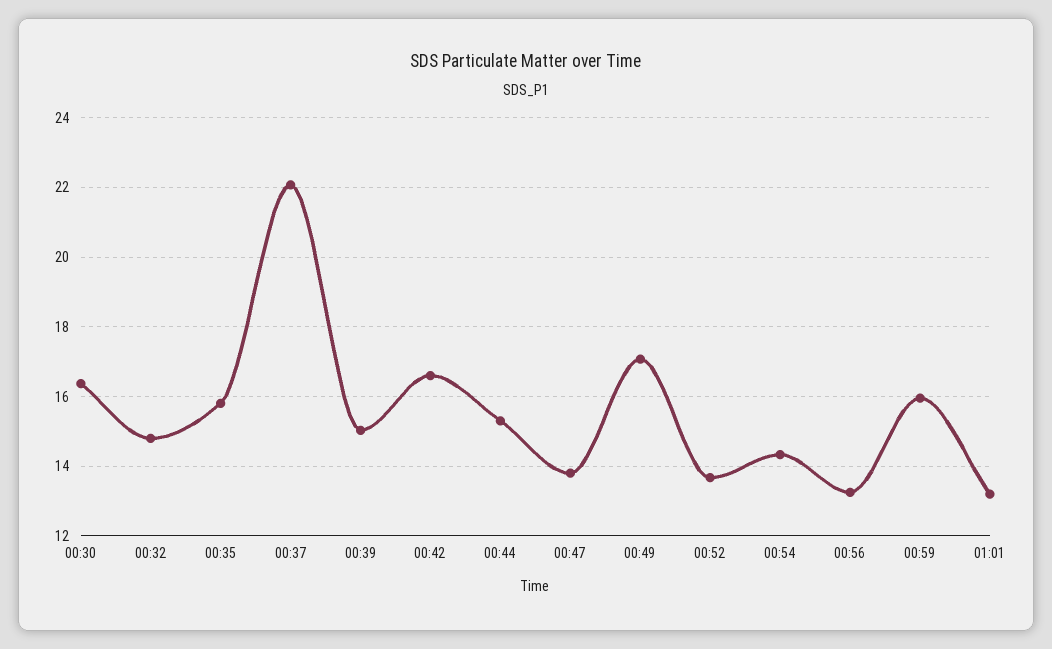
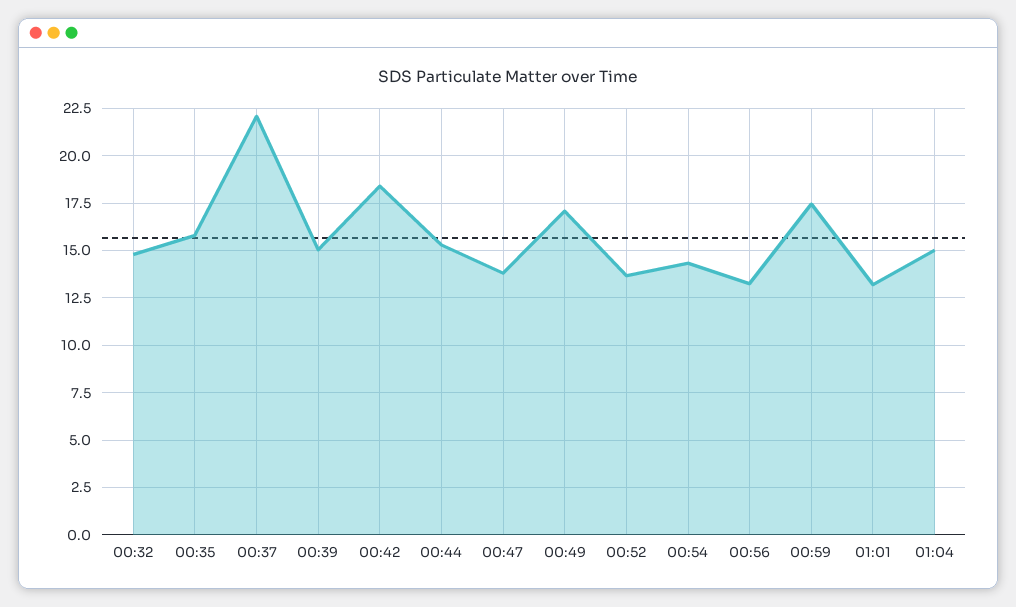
00:30: 16.4 -> none
00:42: 16.6 -> 18.5
00:59: 16 -> 17.5
01:04: none -> 15

